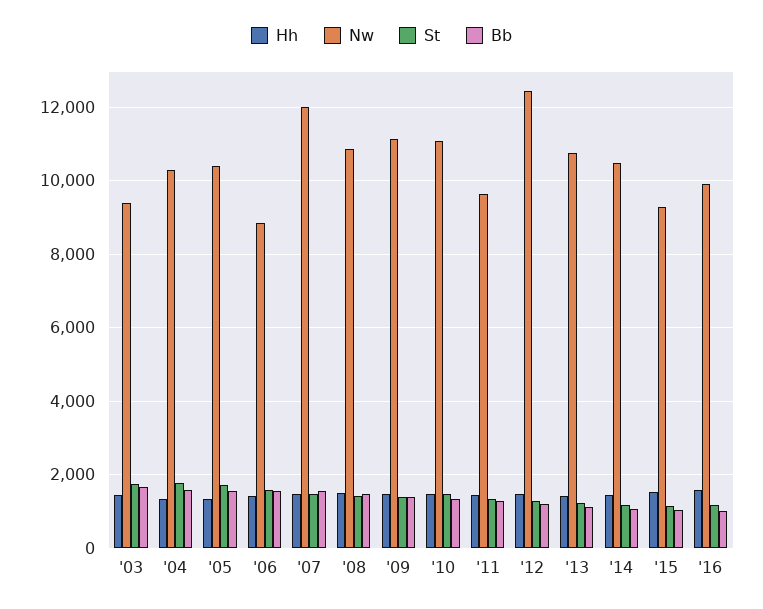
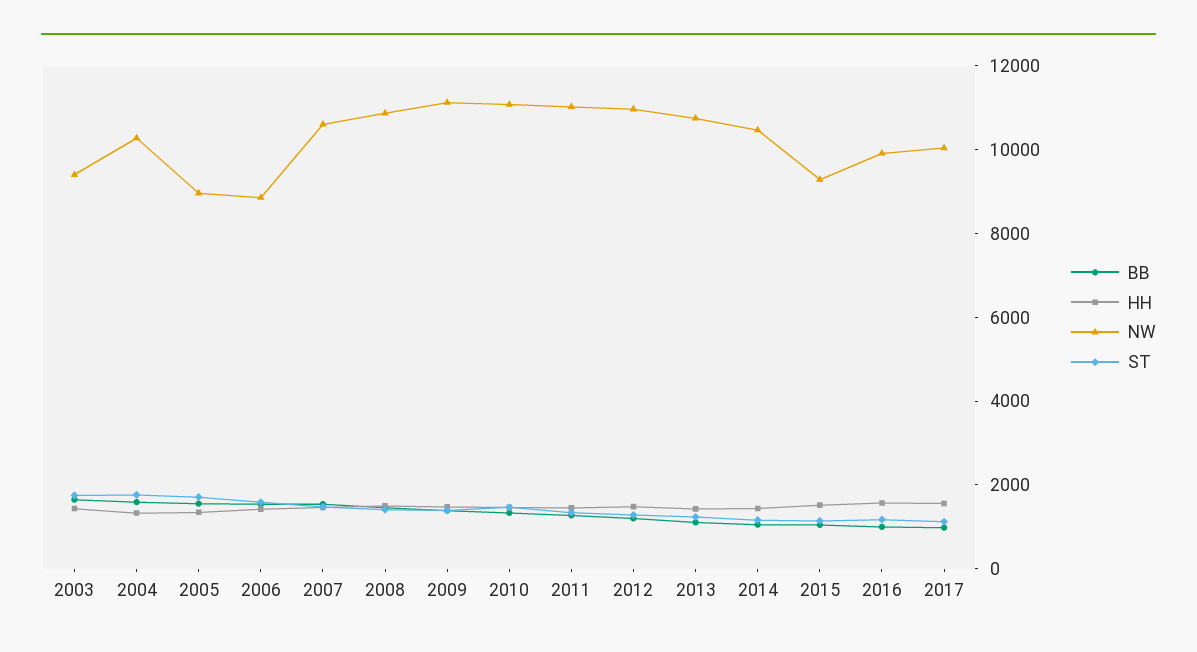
Nw, '05: 10400 -> 9000
Nw, '07: 12000 -> 10500
Nw, '11: 9600 -> 11000
Nw, '12: 12400 -> 11000
Bb, 2017: none -> 1000
Hh, 2017: none -> 1500
Nw, 2017: none -> 10000
St, 2017: none -> 1000

